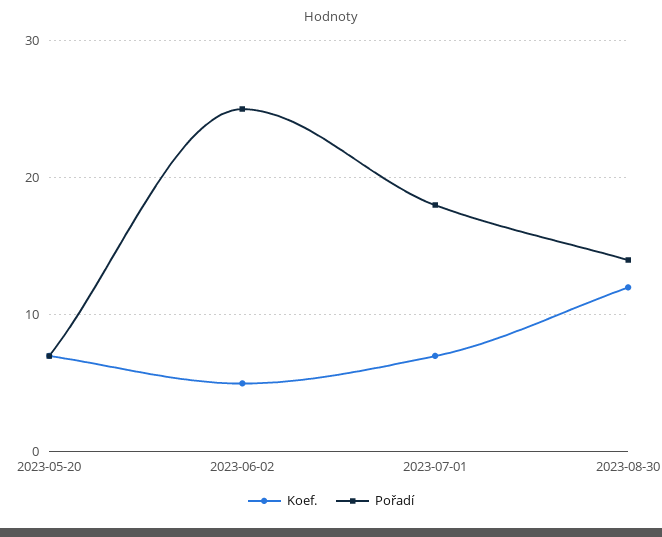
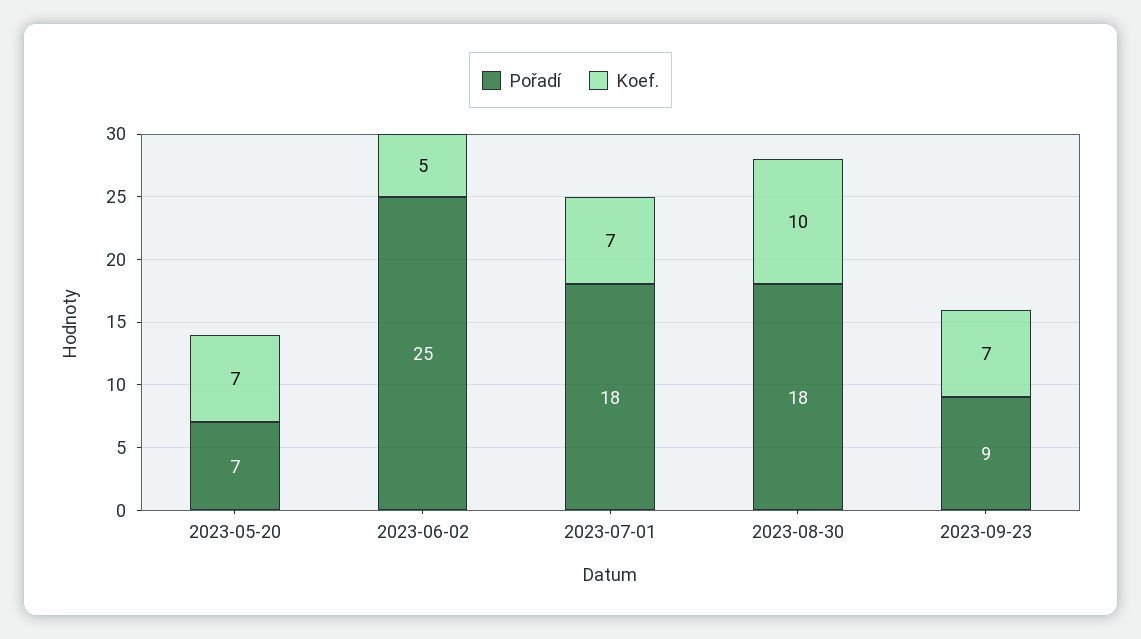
Koef., 2023-08-30: 12 -> 10
Pořadí, 2023-08-30: 14 -> 18
Pořadí, 2023-09-23: none -> 9
Koef., 2023-09-23: none -> 7

